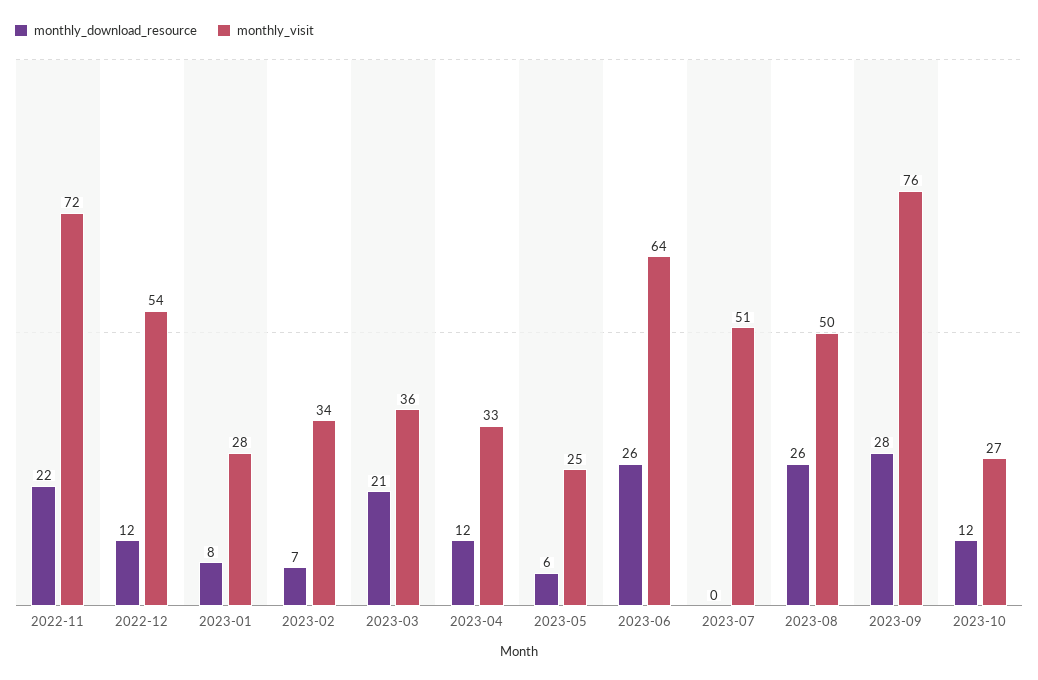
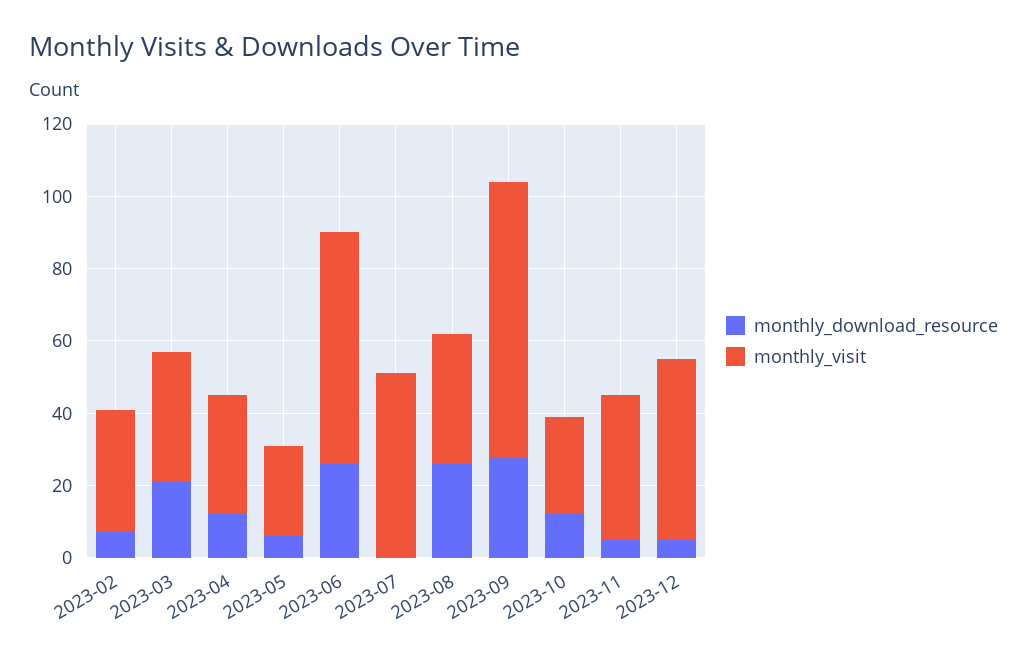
monthly_download_resource, 2022-11: 22 -> none
monthly_visit, 2022-11: 72 -> none
monthly_download_resource, 2022-12: 12 -> none
monthly_visit, 2022-12: 54 -> none
monthly_download_resource, 2023-01: 8 -> none
monthly_visit, 2023-01: 28 -> none
monthly_visit, 2023-08: 50 -> 35
monthly_download_resource, 2023-11: none -> 5
monthly_visit, 2023-11: none -> 40
monthly_download_resource, 2023-12: none -> 5
monthly_visit, 2023-12: none -> 50

